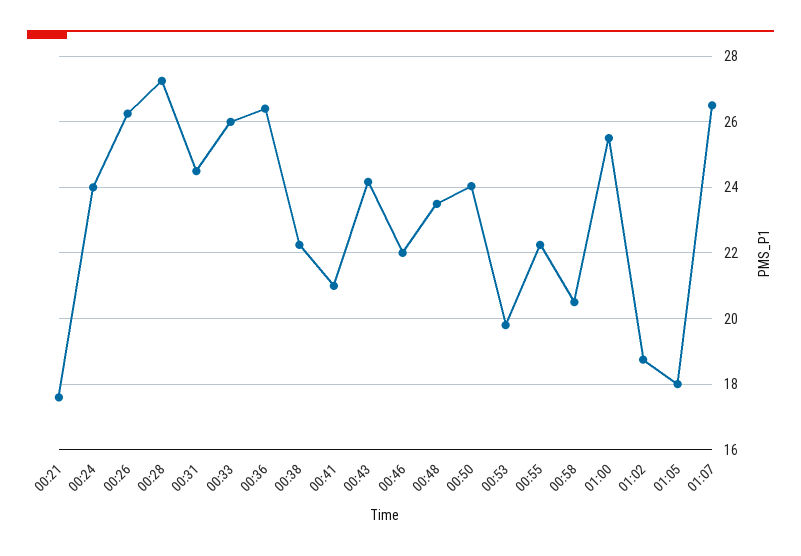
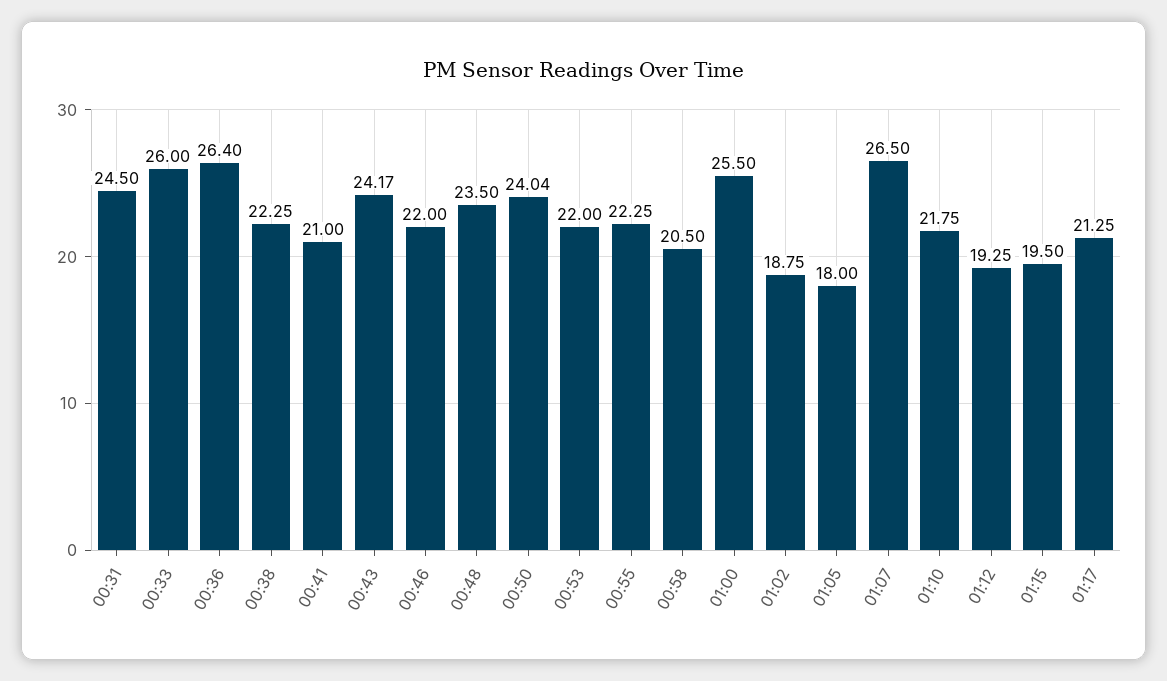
00:21: 17.6 -> none
00:24: 24 -> none
00:26: 26.2 -> none
00:28: 27.2 -> none
00:53: 19.8 -> 22
01:10: none -> 21.75
01:12: none -> 19.25
01:15: none -> 19.5
01:17: none -> 21.25

